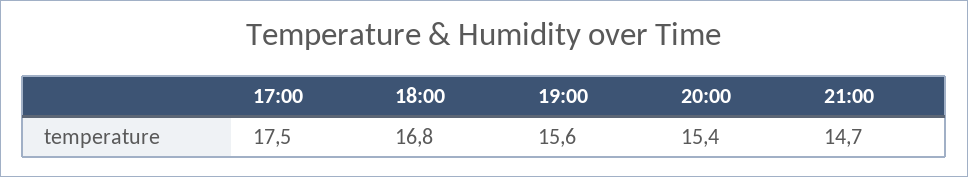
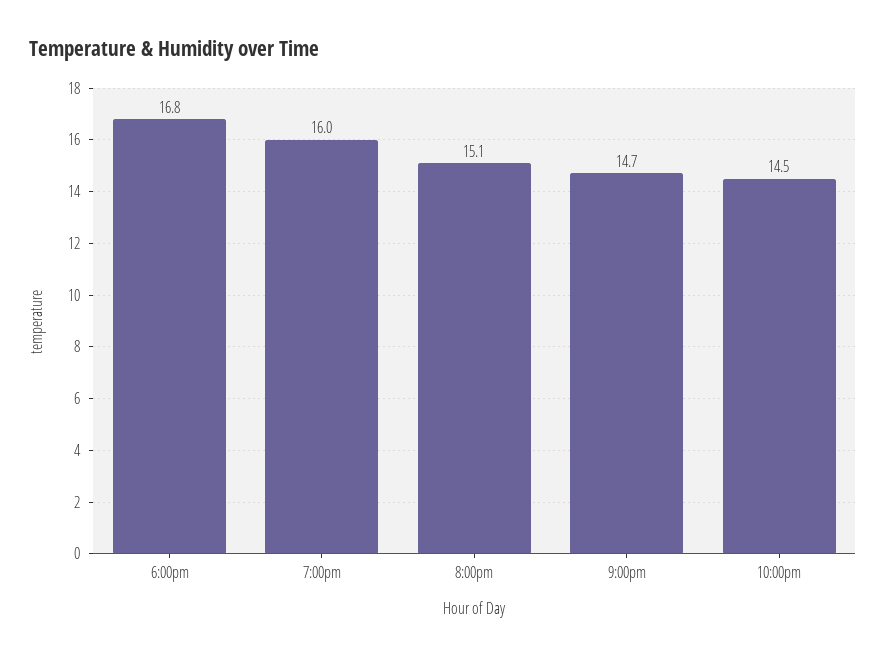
17:00: 17.5 -> none
19:00: 15.6 -> 16
20:00: 15.4 -> 15.1
10:00pm: none -> 14.5

